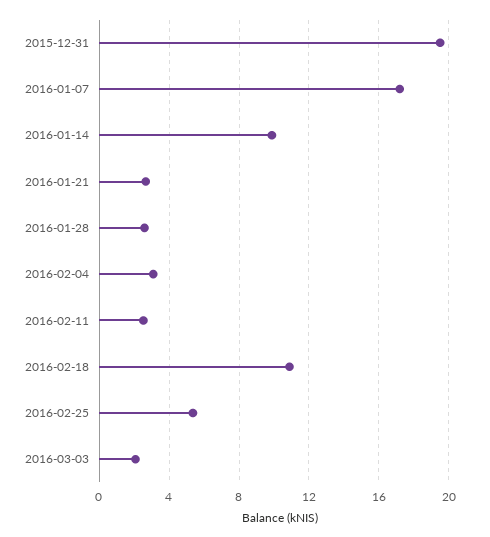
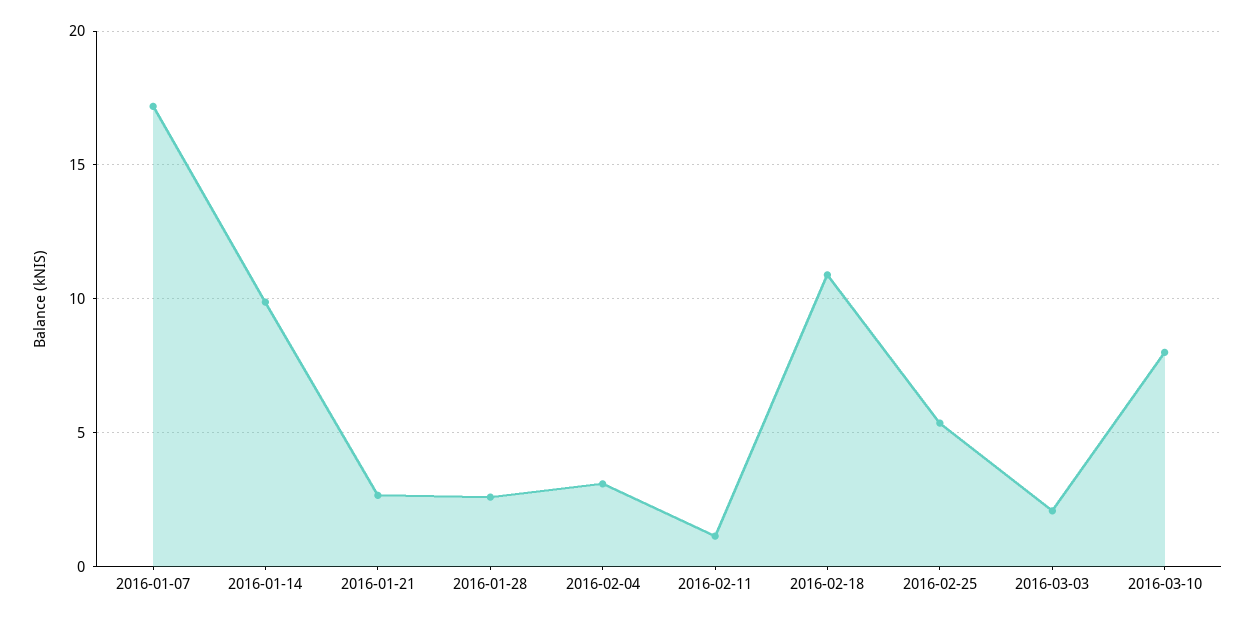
2015-12-31: 19.5 -> none
2016-02-11: 2.5 -> 1
2016-03-10: none -> 8

